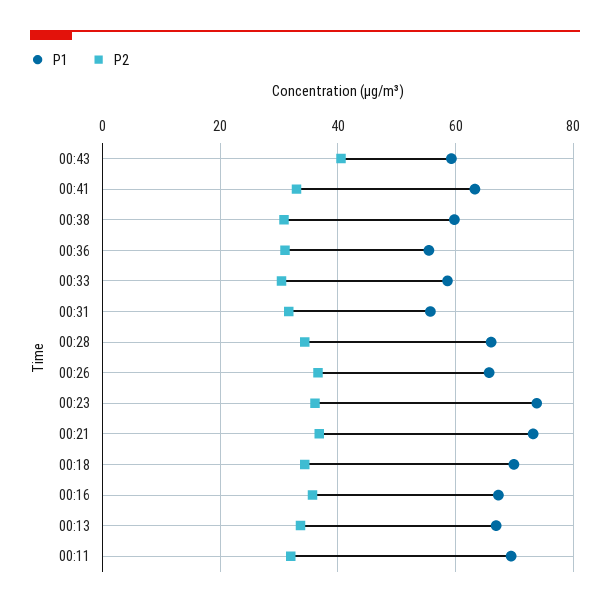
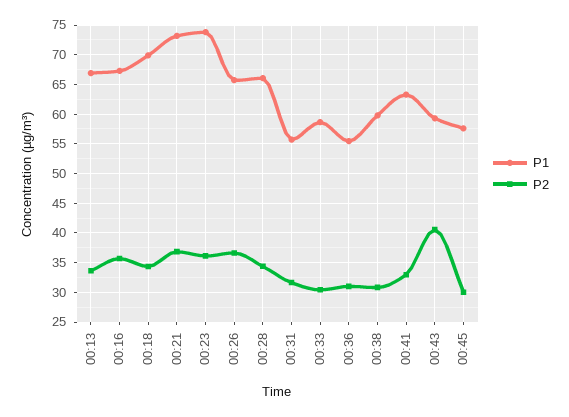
P1, 00:11: 70 -> none
P2, 00:11: 32 -> none
P1, 00:45: none -> 57.5
P2, 00:45: none -> 30

